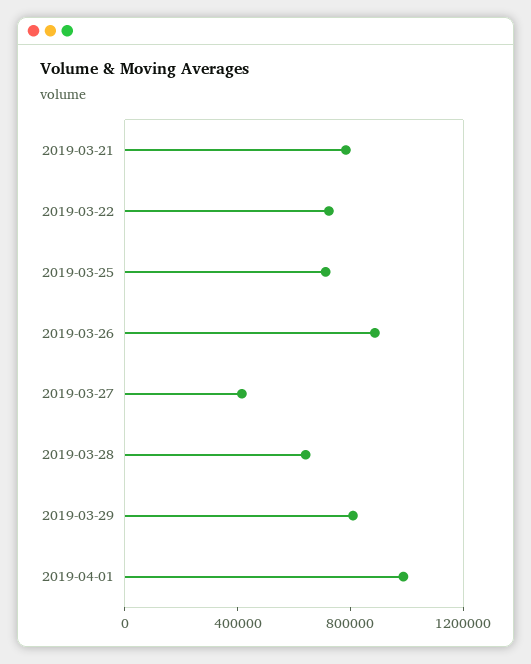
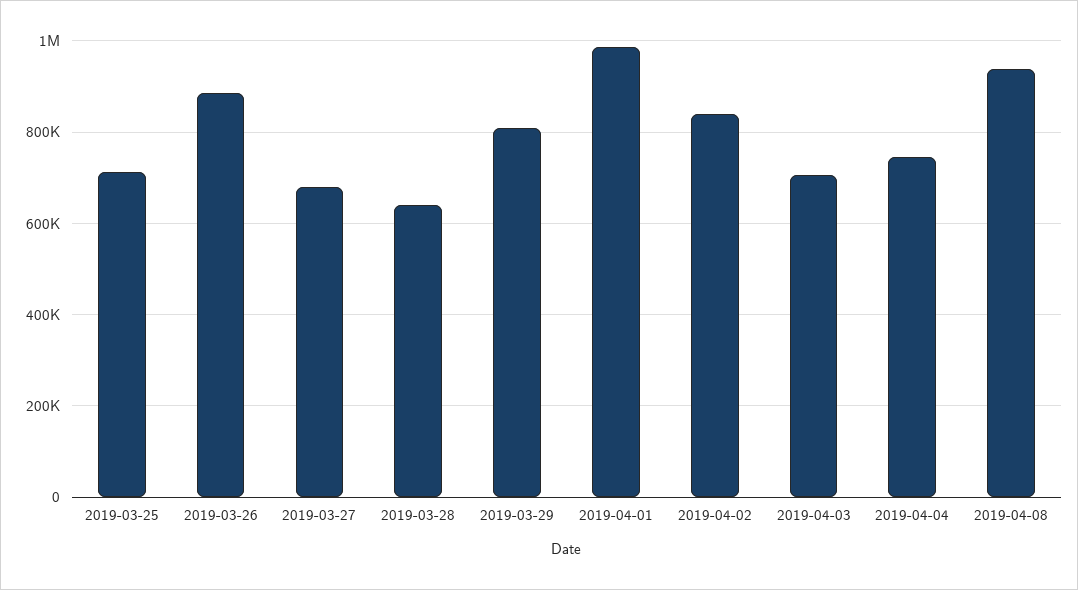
2019-03-21: 800000 -> none
2019-03-22: 700000 -> none
2019-03-27: 400000 -> 680000
2019-04-02: none -> 840000
2019-04-03: none -> 700000
2019-04-04: none -> 740000
2019-04-08: none -> 940000

